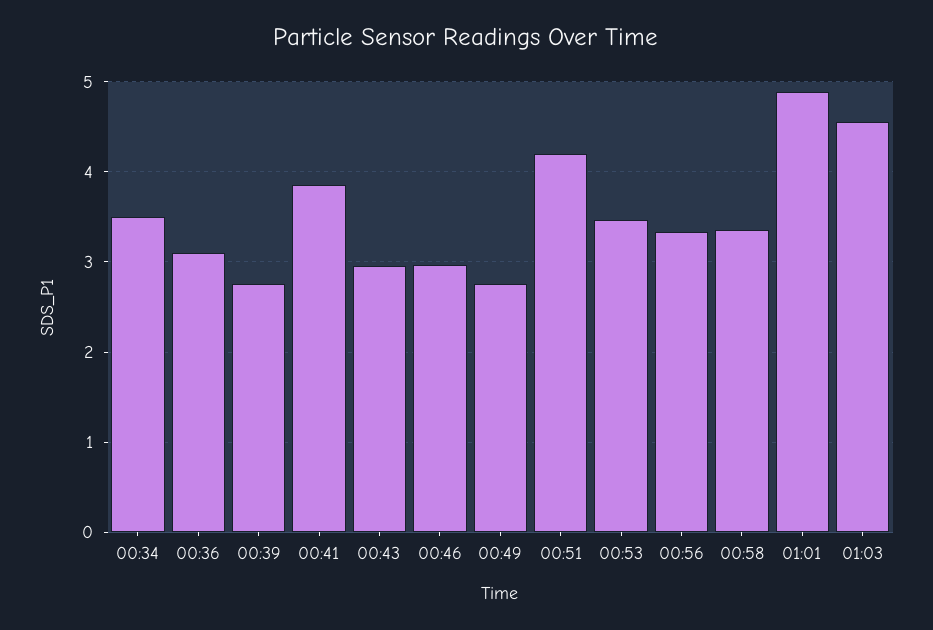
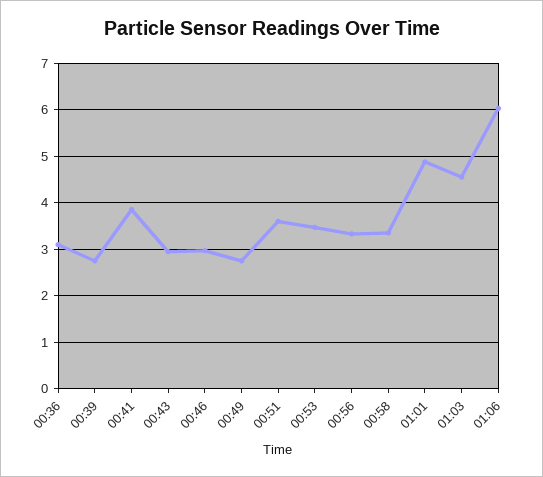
00:34: 3.5 -> none
00:51: 4.2 -> 3.6
01:06: none -> 6

